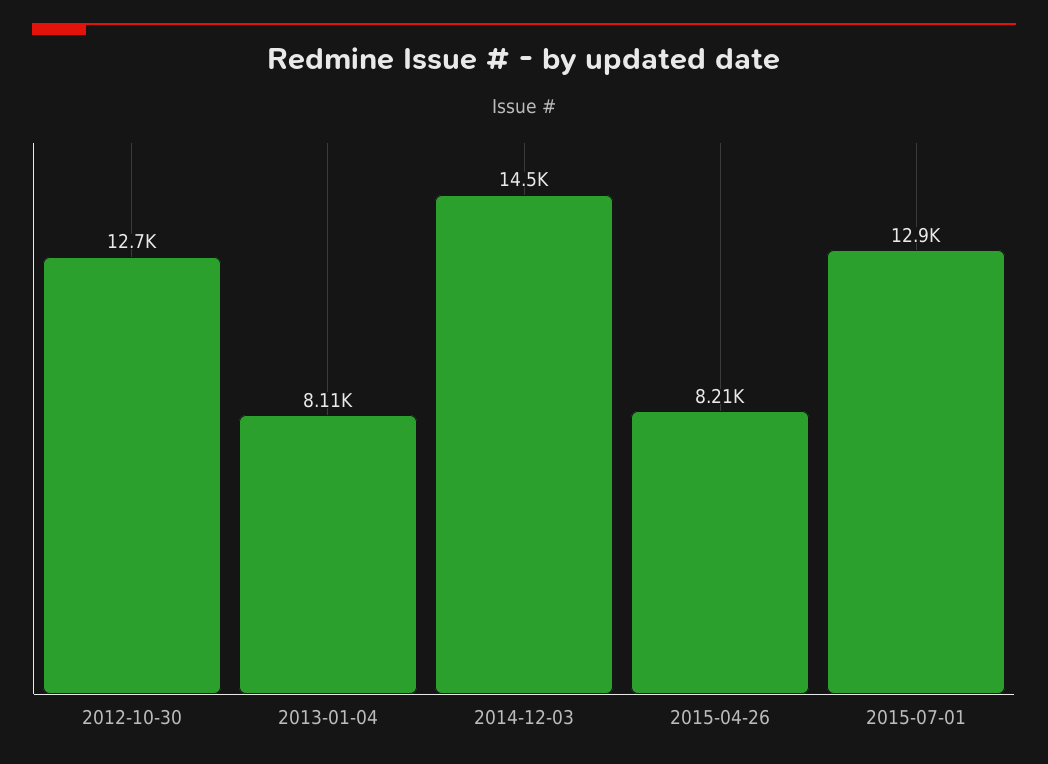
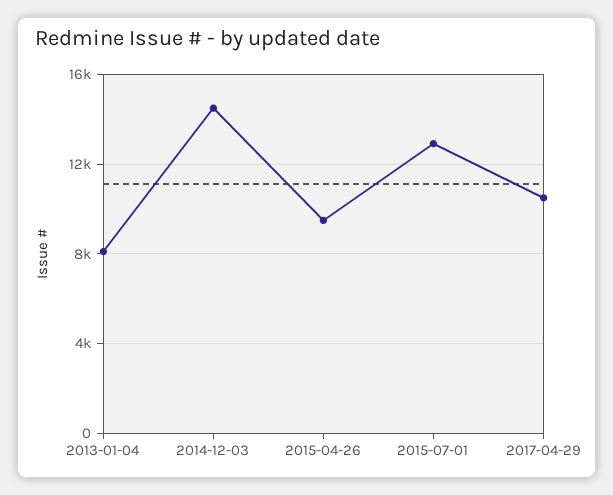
2012-10-30: 12700 -> none
2015-04-26: 8210 -> 9500
2017-04-29: none -> 10500

